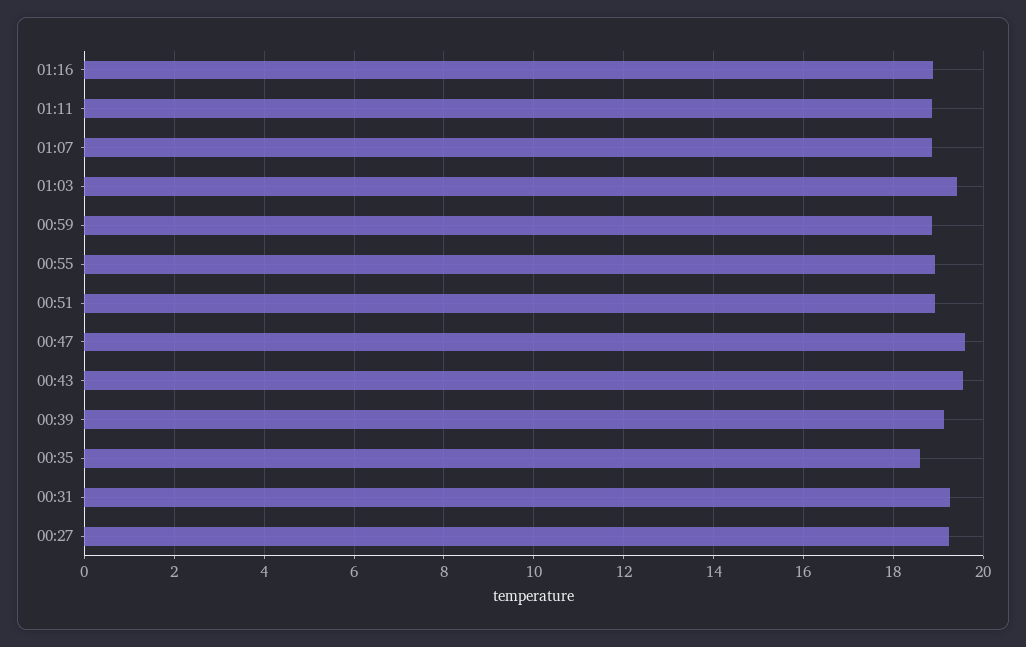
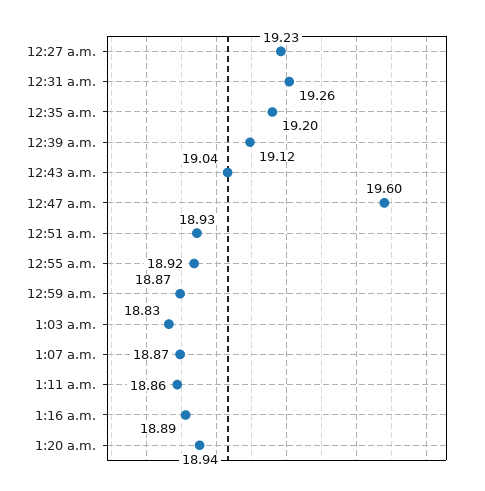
01:03: 19.4 -> 18.83
00:43: 19.6 -> 19.04
00:35: 18.6 -> 19.2
1:20 a.m.: none -> 18.94

